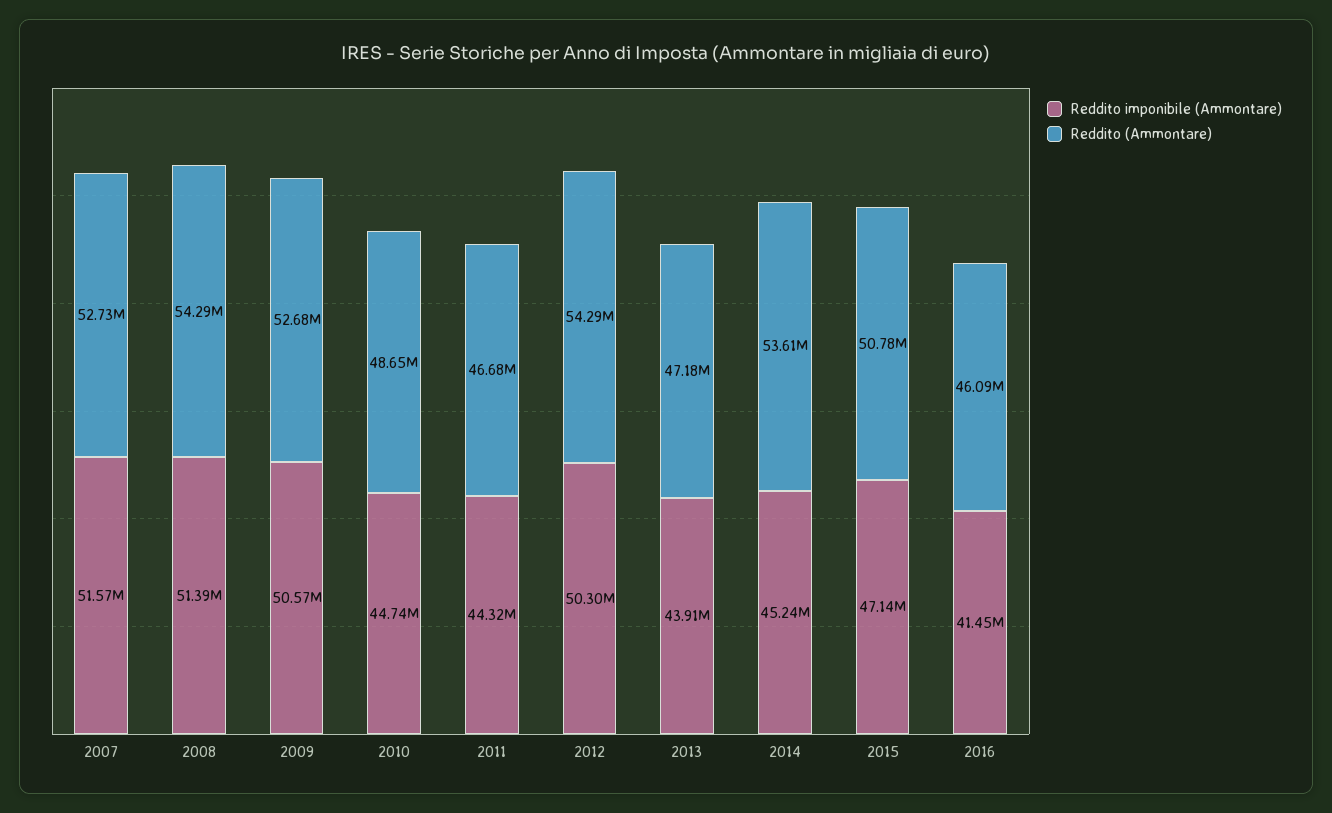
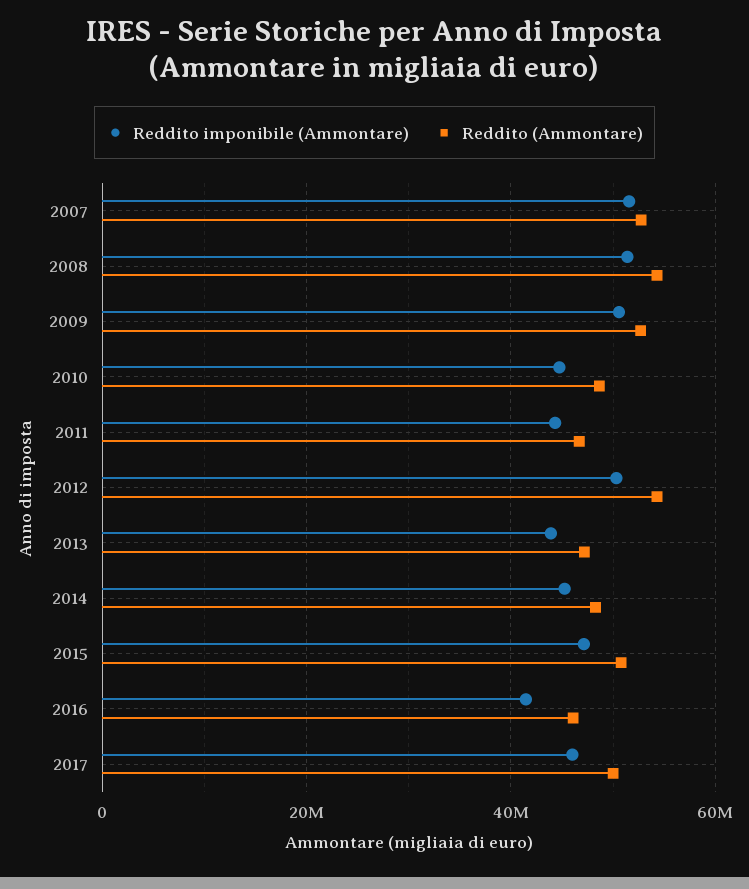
Reddito (Ammontare), 2014: 53610000 -> 48000000
Reddito imponibile (Ammontare), 2017: none -> 46000000
Reddito (Ammontare), 2017: none -> 50000000

